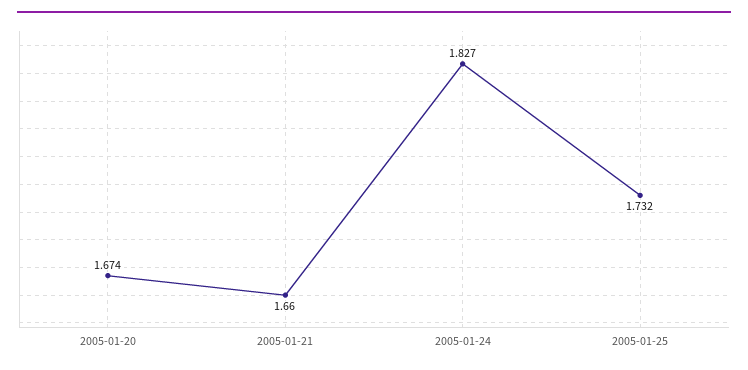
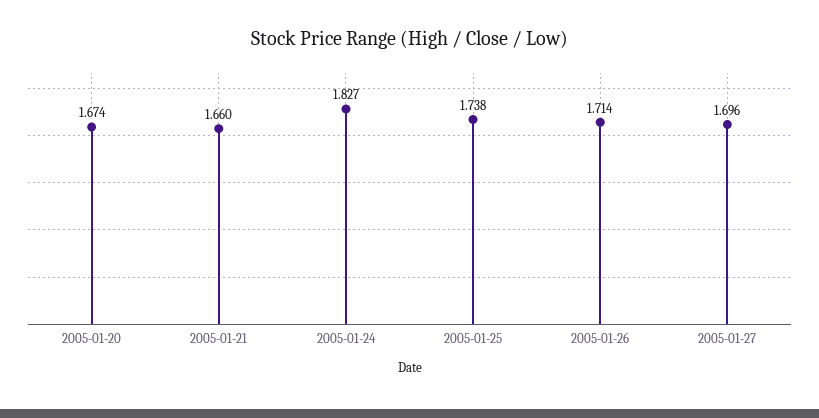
2005-01-25: 1.732 -> 1.738
2005-01-26: none -> 1.714
2005-01-27: none -> 1.696

